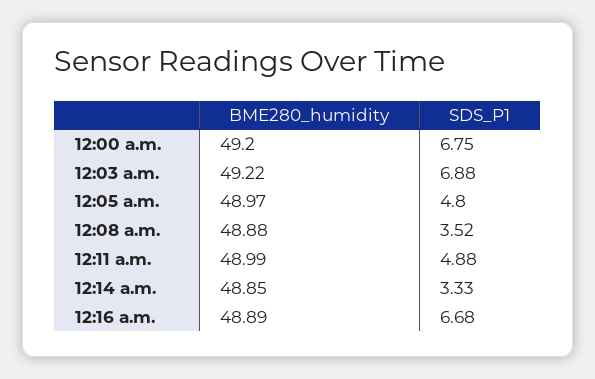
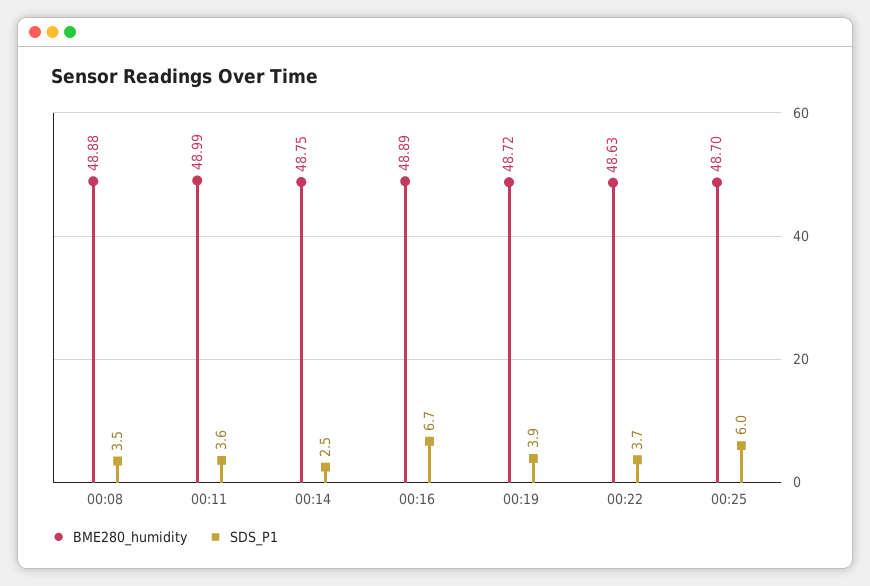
BME280_humidity, 12:00 a.m.: 49.2 -> none
SDS_P1, 12:00 a.m.: 6.75 -> none
BME280_humidity, 12:03 a.m.: 49.22 -> none
SDS_P1, 12:03 a.m.: 6.88 -> none
BME280_humidity, 12:05 a.m.: 48.97 -> none
SDS_P1, 12:05 a.m.: 4.8 -> none
SDS_P1, 12:11 a.m.: 4.88 -> 3.6
BME280_humidity, 12:14 a.m.: 48.85 -> 48.75
SDS_P1, 12:14 a.m.: 3.33 -> 2.5
BME280_humidity, 00:19: none -> 48.72
SDS_P1, 00:19: none -> 3.9
BME280_humidity, 00:22: none -> 48.63
SDS_P1, 00:22: none -> 3.7
BME280_humidity, 00:25: none -> 48.7
SDS_P1, 00:25: none -> 6

